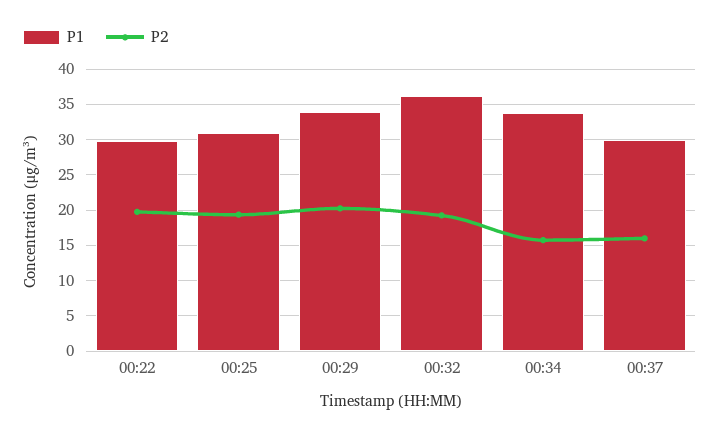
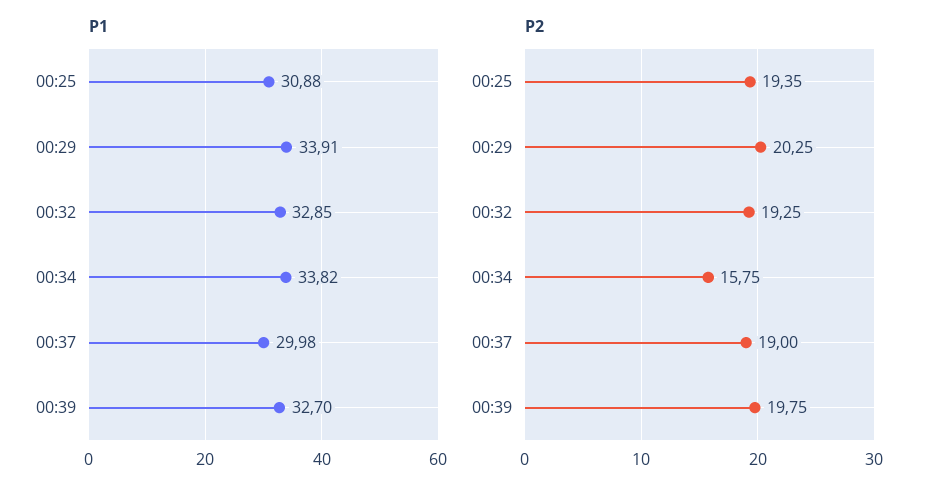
P1, 00:22: 30 -> none
P2, 00:22: 20 -> none
P1, 00:32: 36 -> 32.85
P2, 00:37: 16 -> 19
P1, 00:39: none -> 32.7
P2, 00:39: none -> 19.75

